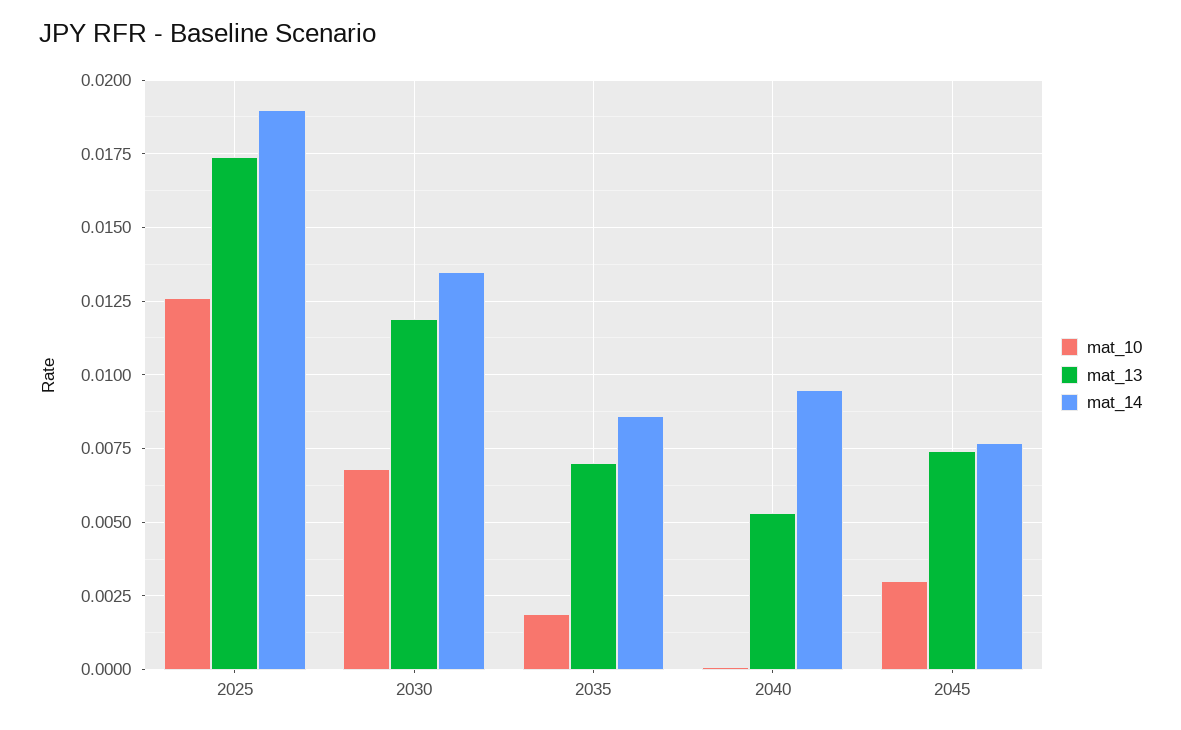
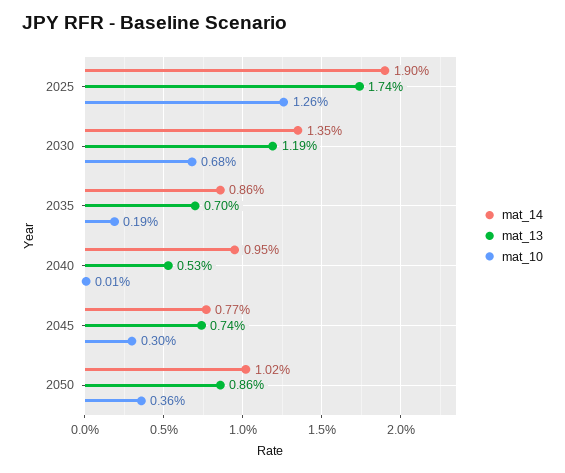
mat_14, 2050: none -> 0.0102
mat_13, 2050: none -> 0.0086
mat_10, 2050: none -> 0.0036

